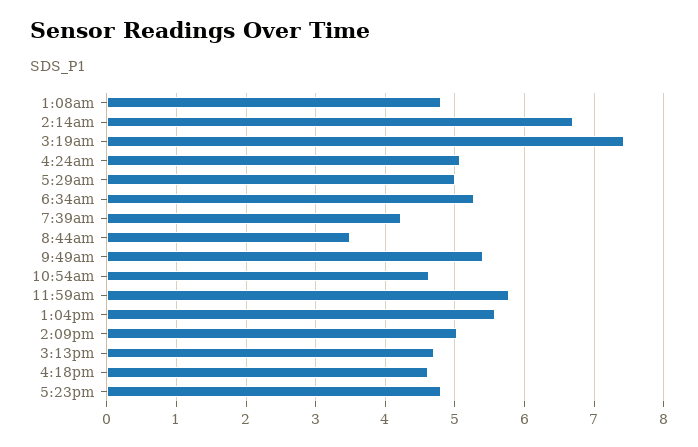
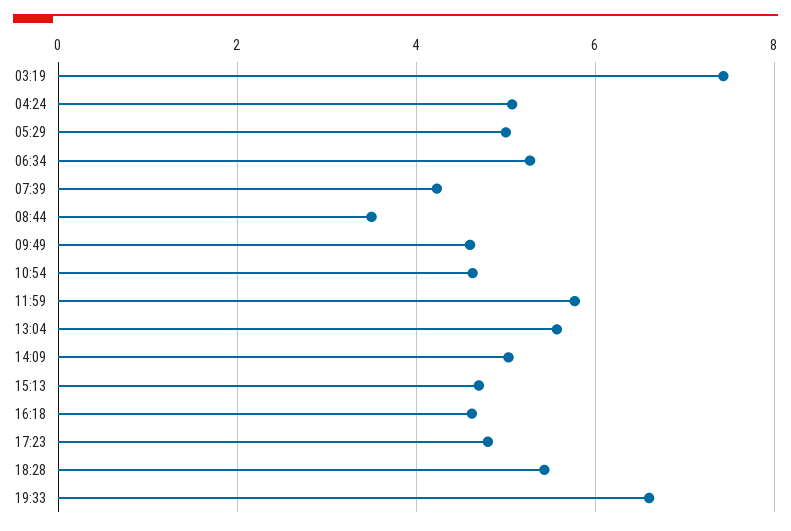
1:08am: 4.8 -> none
2:14am: 6.7 -> none
9:49am: 5.4 -> 4.6
18:28: none -> 5.4
19:33: none -> 6.6

